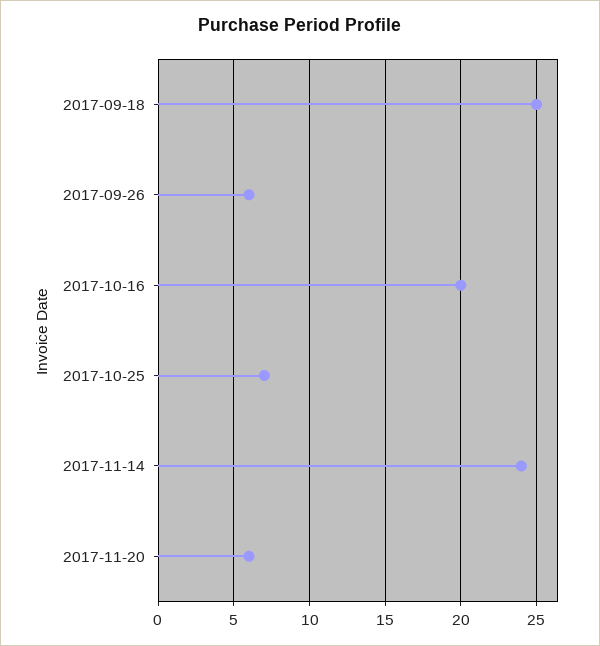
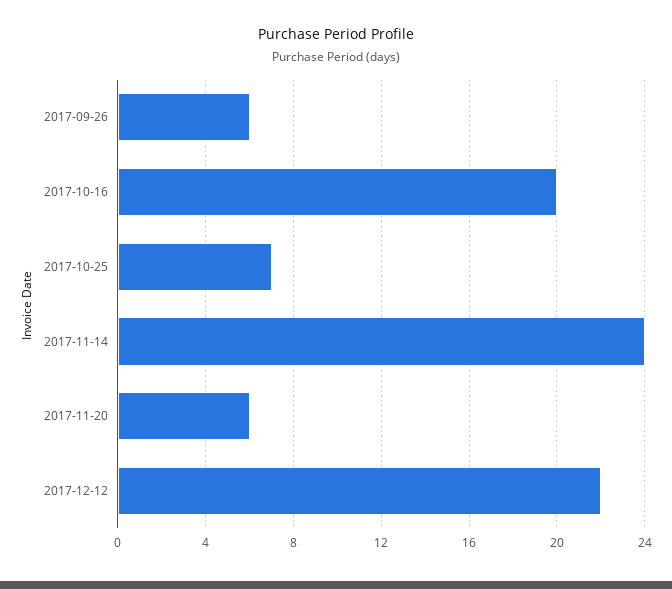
2017-09-18: 25 -> none
2017-12-12: none -> 22

